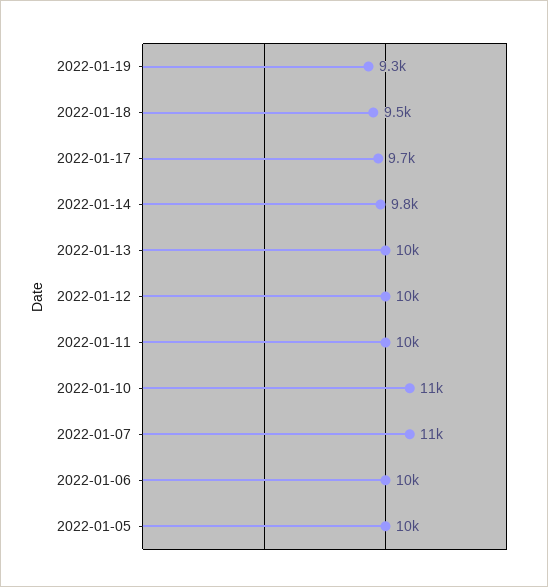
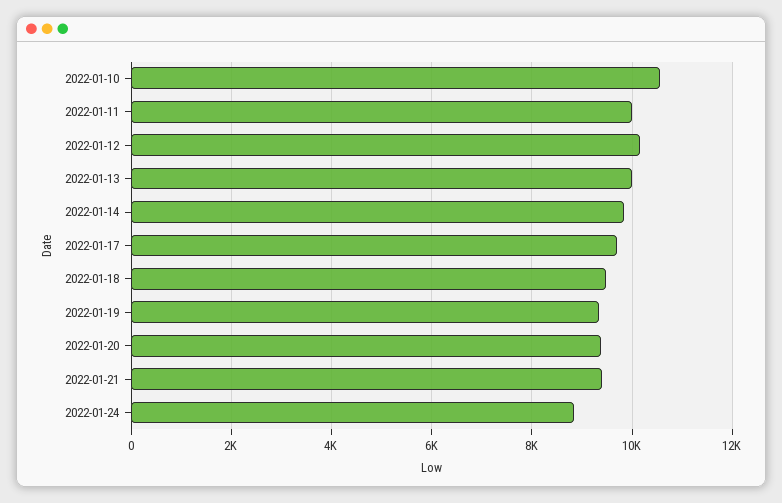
2022-01-07: 11000 -> none
2022-01-06: 10000 -> none
2022-01-05: 10000 -> none
2022-01-20: none -> 9400
2022-01-21: none -> 9400
2022-01-24: none -> 8800

